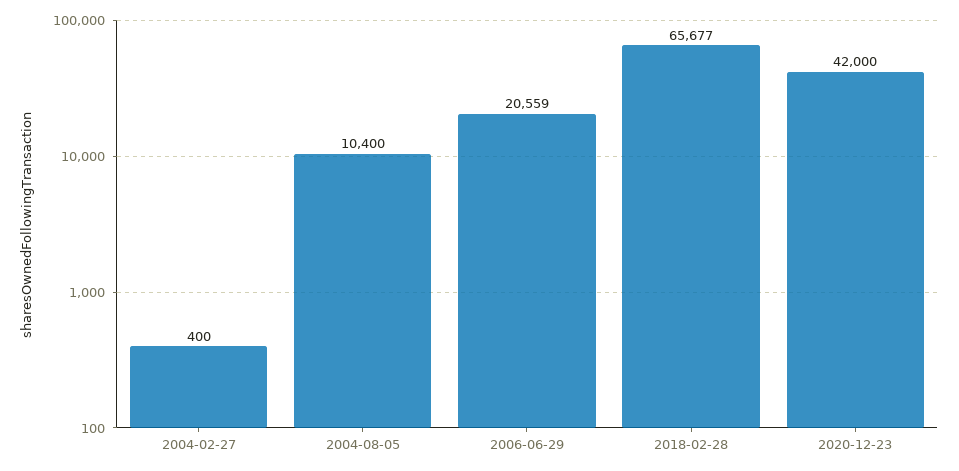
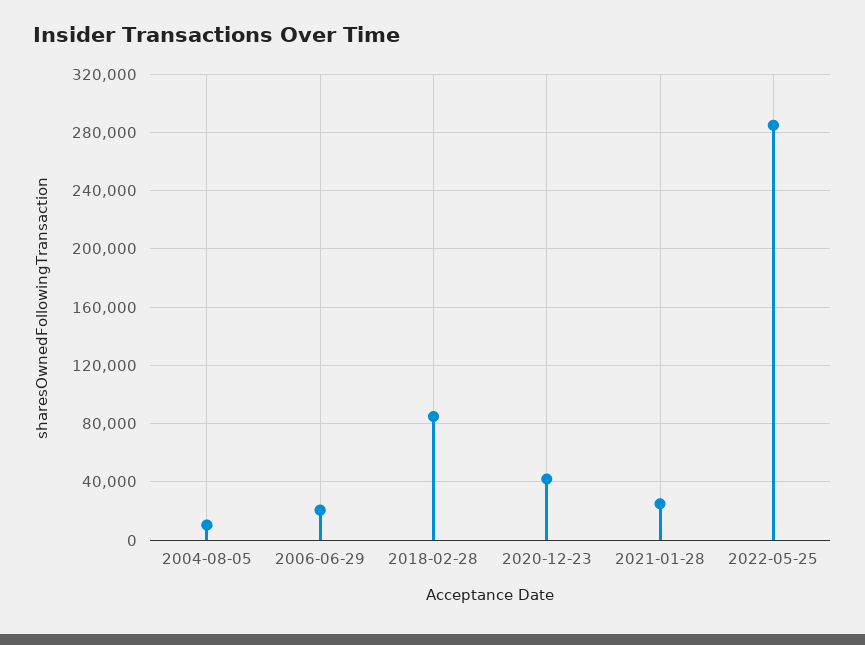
2004-02-27: 400 -> none
2018-02-28: 65677 -> 85000
2021-01-28: none -> 25000
2022-05-25: none -> 285000

